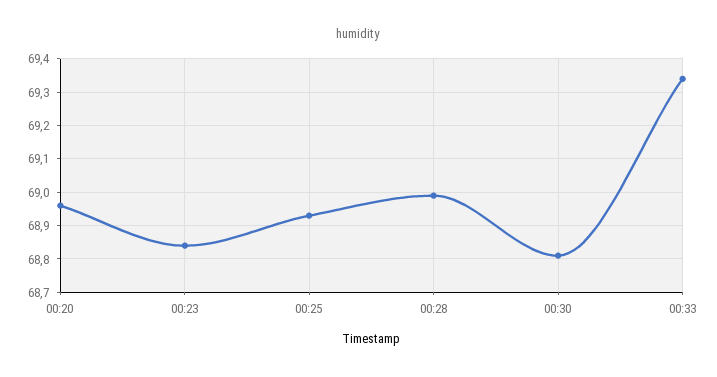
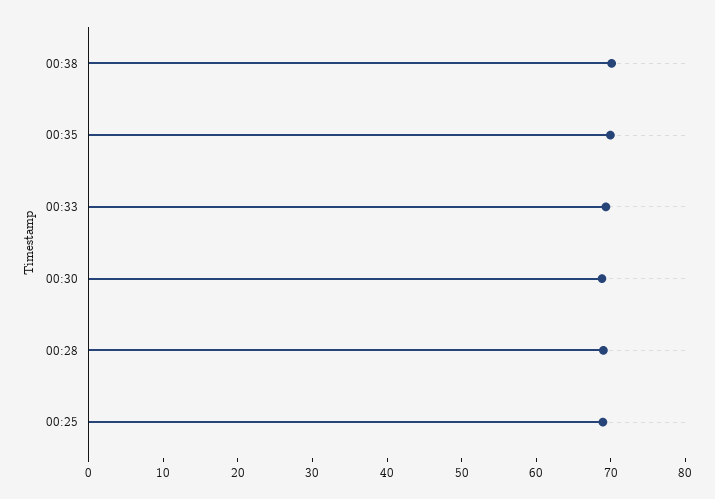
00:20: 68.95 -> none
00:23: 68.85 -> none
00:38: none -> 70
00:35: none -> 70

